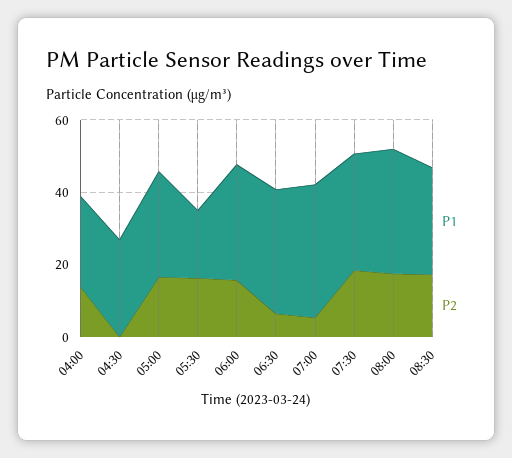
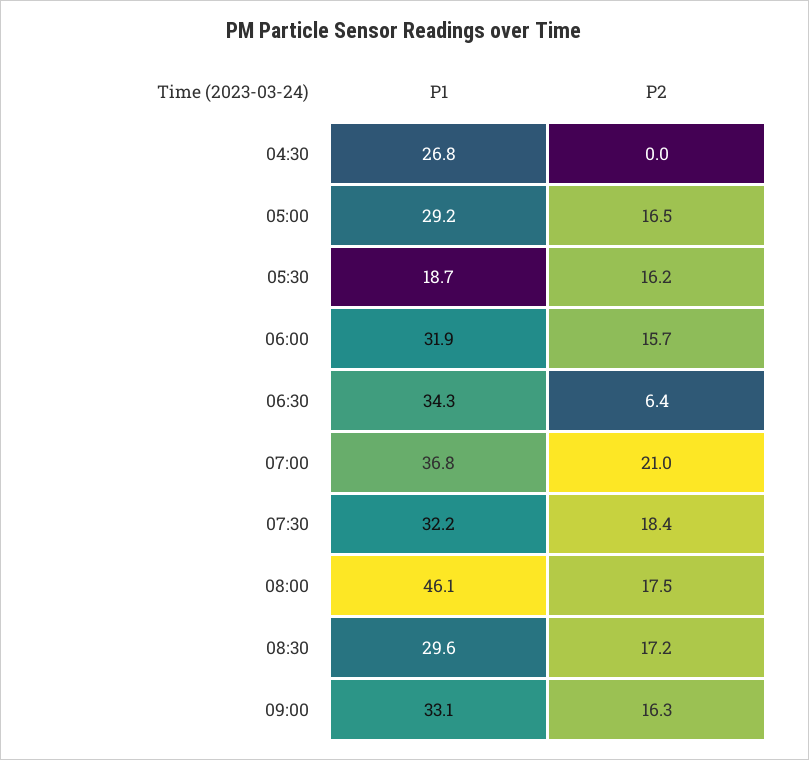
P1, 04:00: 25 -> none
P2, 04:00: 15 -> none
P2, 07:00: 5 -> 21
P1, 08:00: 35 -> 46.1
P1, 09:00: none -> 33.1
P2, 09:00: none -> 16.3

